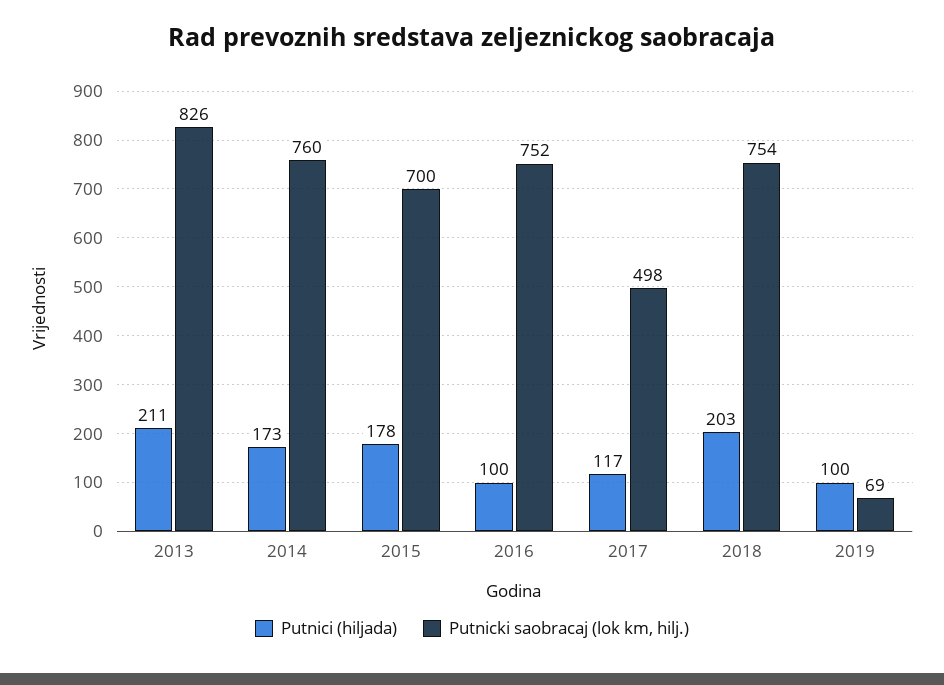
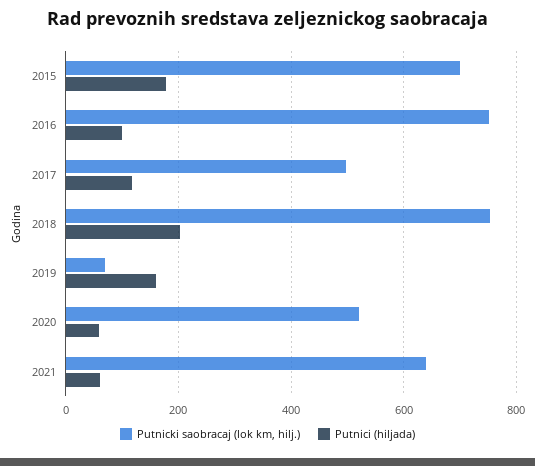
Putnici (hiljada), 2013: 211 -> none
Putnicki saobracaj (lok km, hilj.), 2013: 826 -> none
Putnici (hiljada), 2014: 173 -> none
Putnicki saobracaj (lok km, hilj.), 2014: 760 -> none
Putnici (hiljada), 2019: 100 -> 160
Putnicki saobracaj (lok km, hilj.), 2020: none -> 520
Putnici (hiljada), 2020: none -> 60
Putnicki saobracaj (lok km, hilj.), 2021: none -> 640
Putnici (hiljada), 2021: none -> 60

